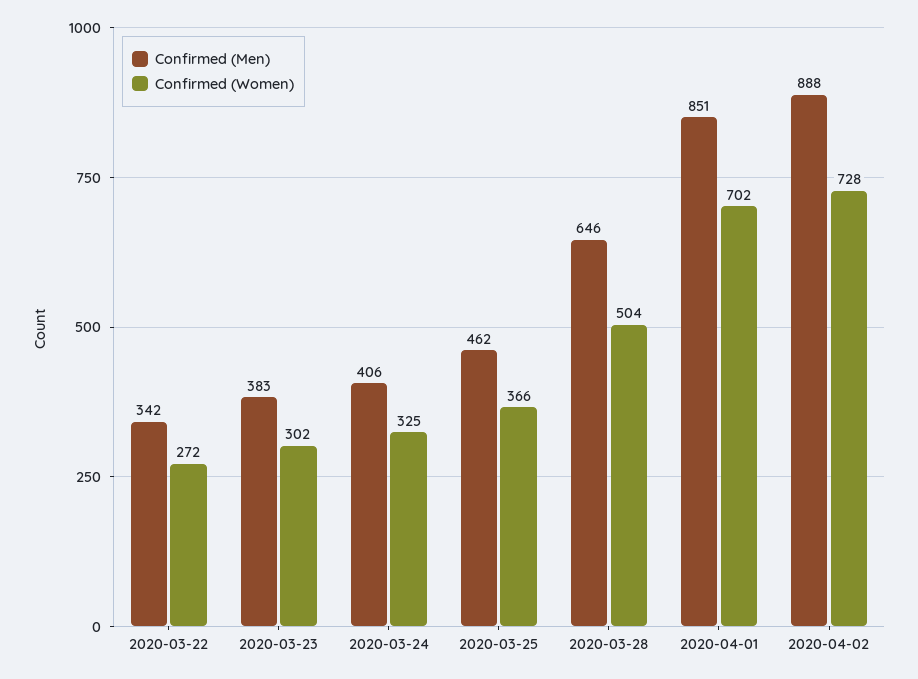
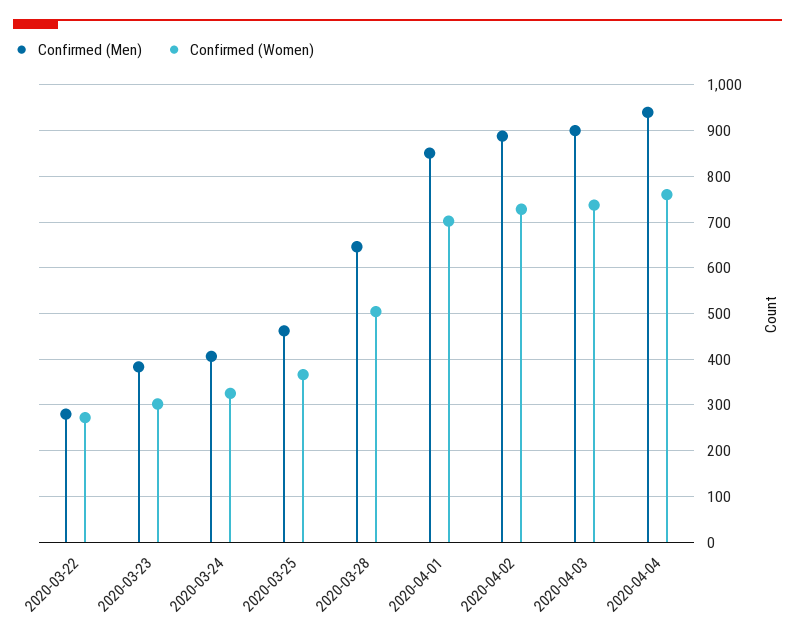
Confirmed (Men), 2020-03-22: 342 -> 280
Confirmed (Men), 2020-04-03: none -> 900
Confirmed (Women), 2020-04-03: none -> 740
Confirmed (Men), 2020-04-04: none -> 940
Confirmed (Women), 2020-04-04: none -> 760

